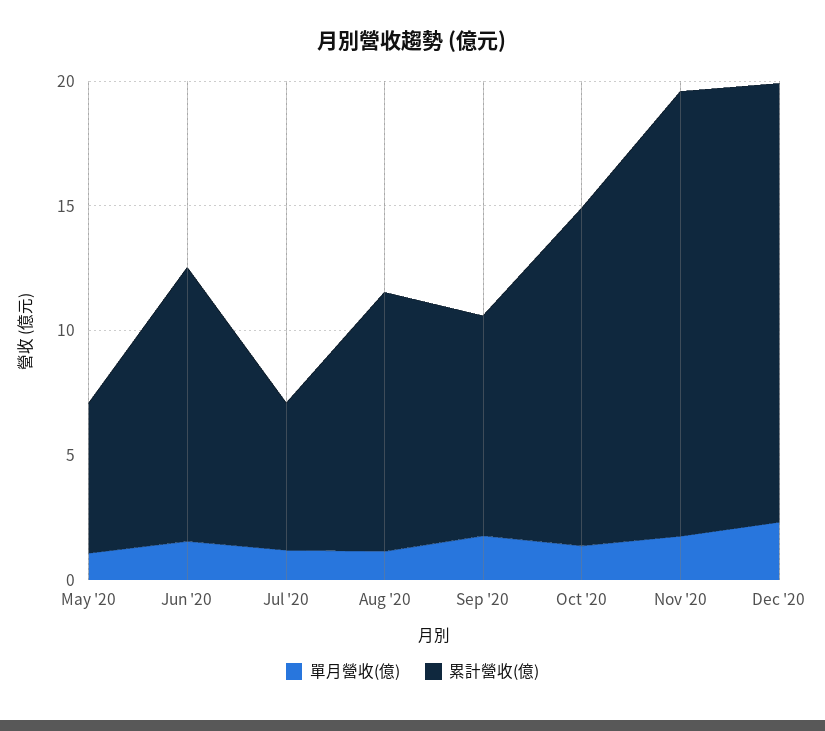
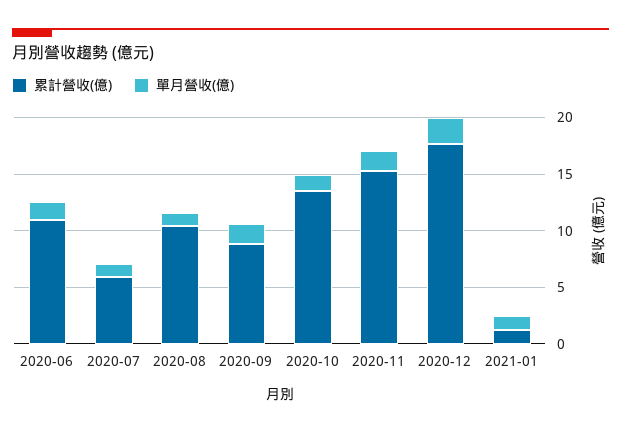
單月營收(億), May '20: 1 -> none
累計營收(億), May '20: 6 -> none
累計營收(億), Nov '20: 18 -> 15
累計營收(億), 2021-01: none -> 1
單月營收(億), 2021-01: none -> 1

